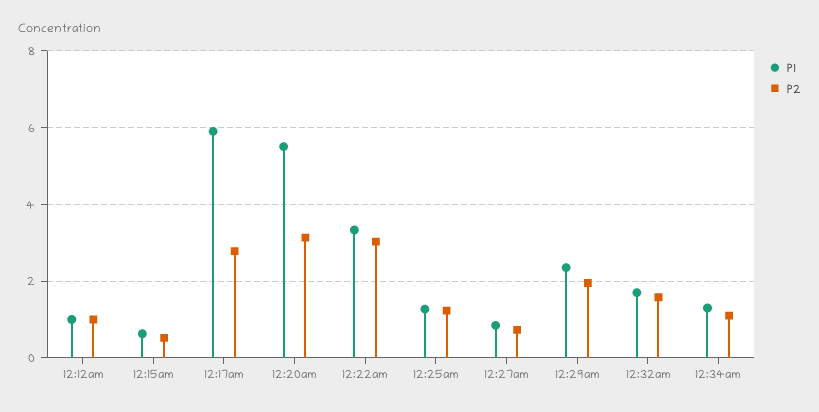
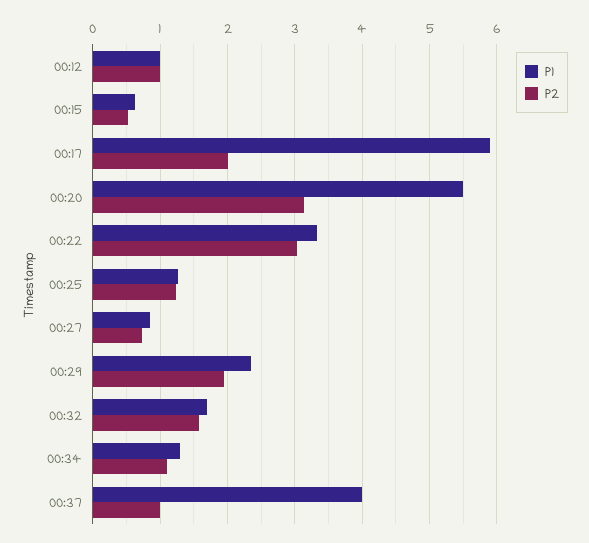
P2, 12:17am: 2.8 -> 2
P1, 00:37: none -> 4
P2, 00:37: none -> 1

